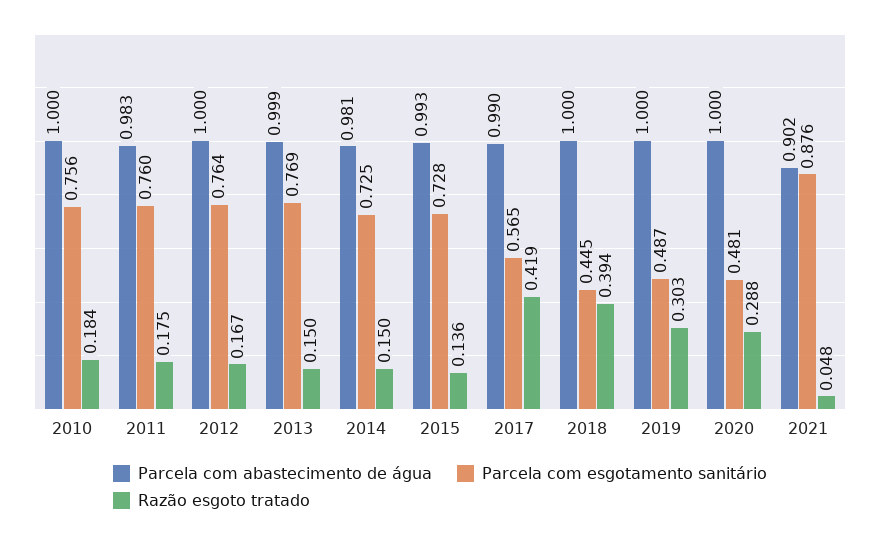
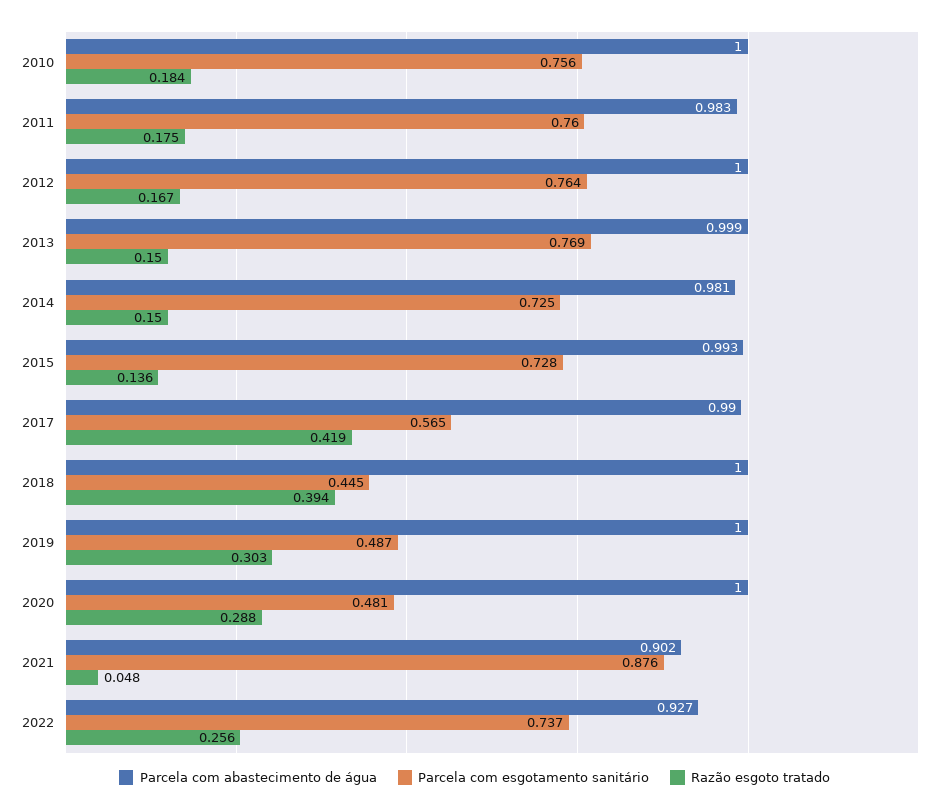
Parcela com abastecimento de água, 2022: none -> 0.927
Parcela com esgotamento sanitário, 2022: none -> 0.737
Razão esgoto tratado, 2022: none -> 0.256

